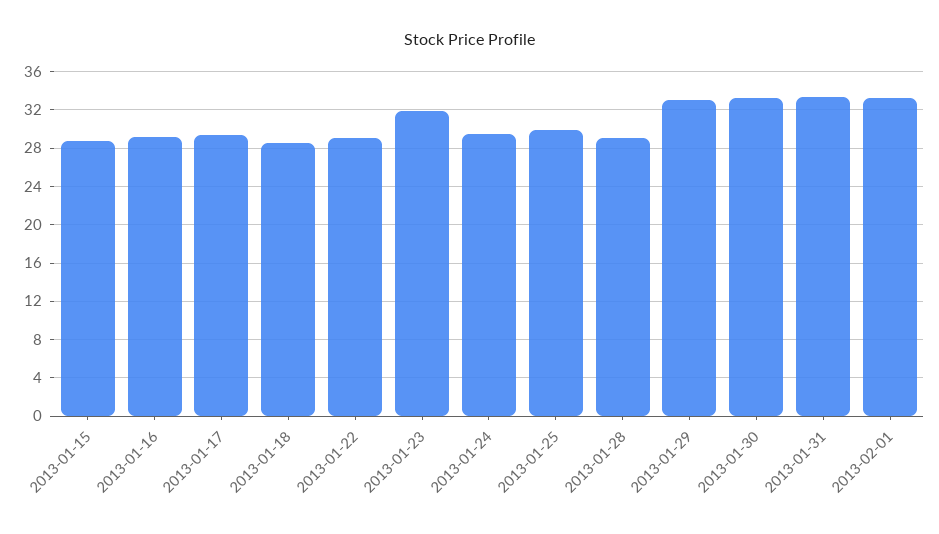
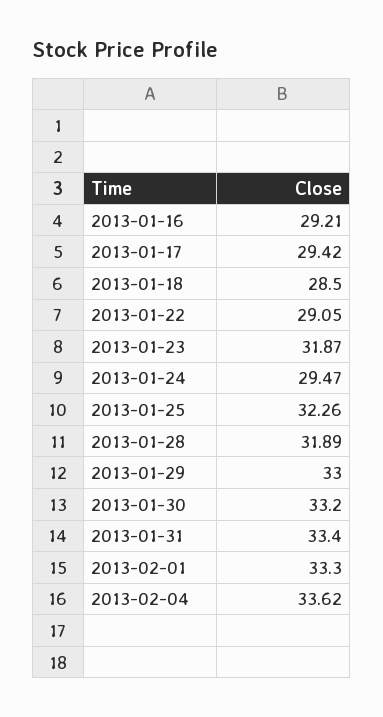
2013-01-15: 29 -> none
2013-01-25: 30 -> 32.26
2013-01-28: 29 -> 31.89
2013-02-04: none -> 33.62

